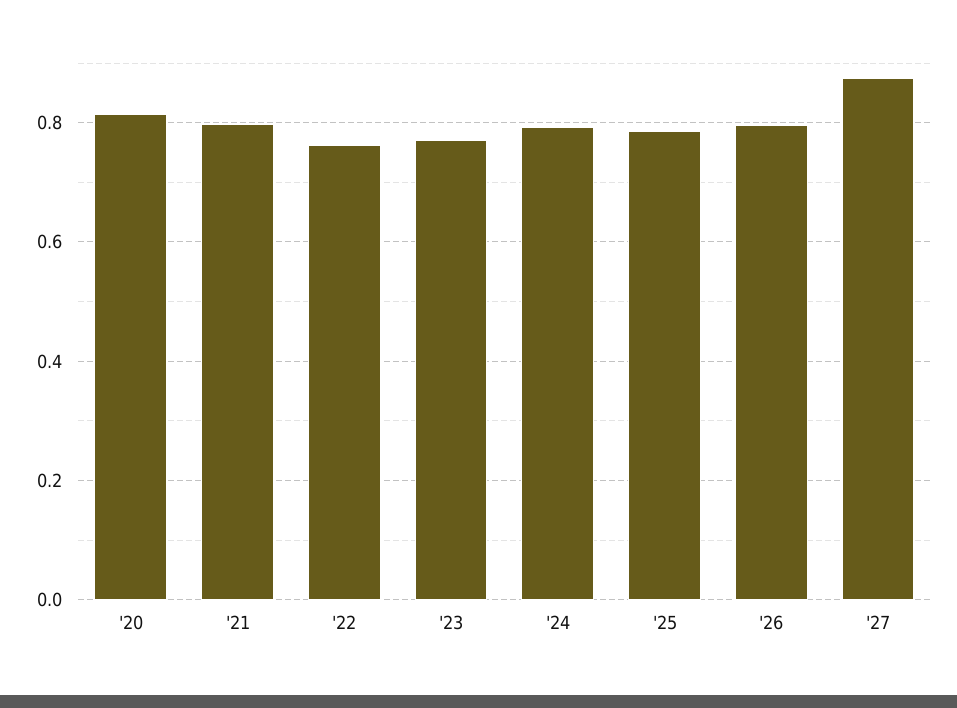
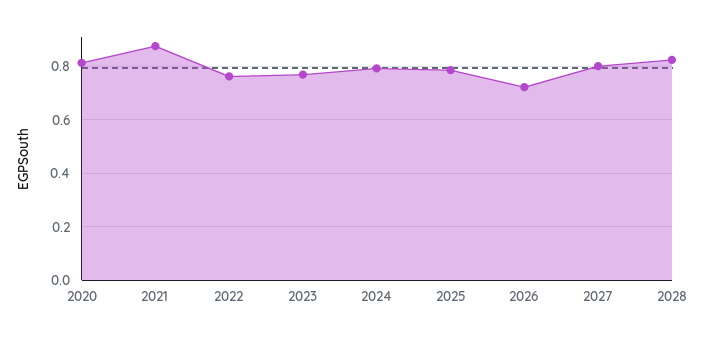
'21: 0.8 -> 0.875
'26: 0.8 -> 0.725
'27: 0.88 -> 0.8
2028: none -> 0.825

